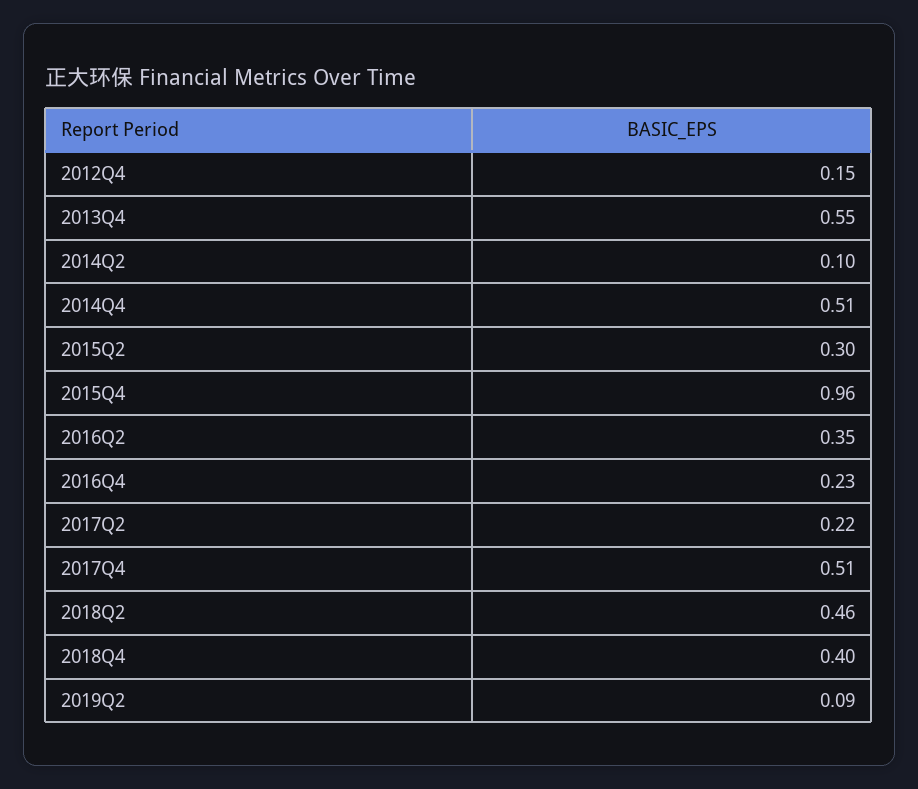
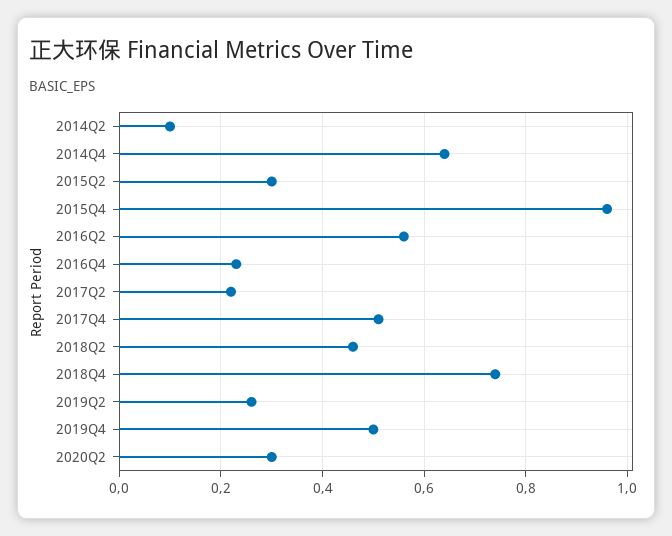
2012Q4: 0.15 -> none
2013Q4: 0.55 -> none
2014Q4: 0.51 -> 0.65
2016Q2: 0.35 -> 0.55
2018Q4: 0.4 -> 0.75
2019Q2: 0.09 -> 0.25
2019Q4: none -> 0.5
2020Q2: none -> 0.3

